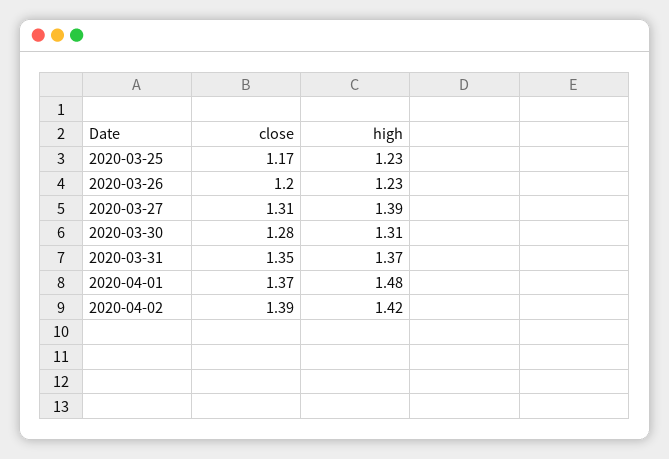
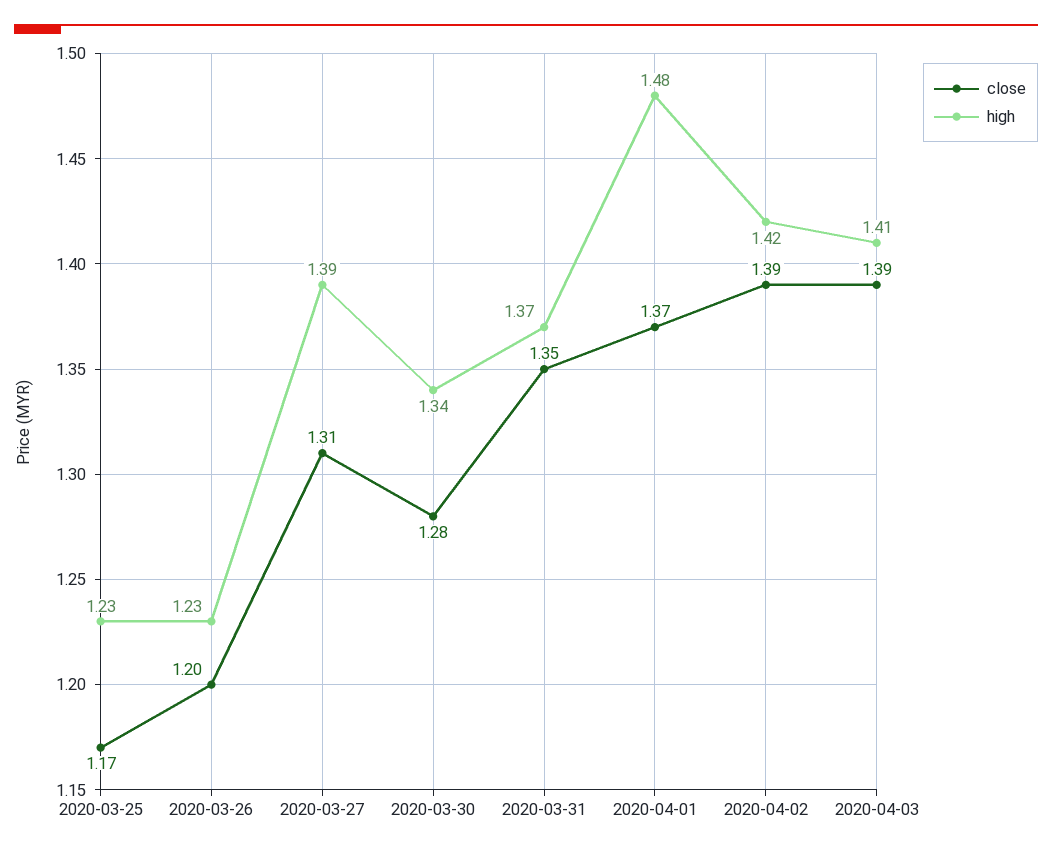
high, 2020-03-30: 1.31 -> 1.34
close, 2020-04-03: none -> 1.39
high, 2020-04-03: none -> 1.41

